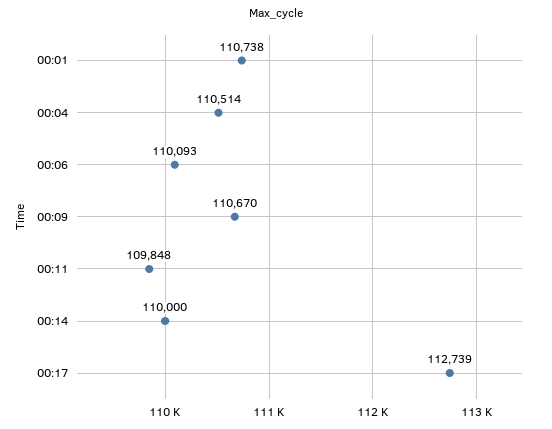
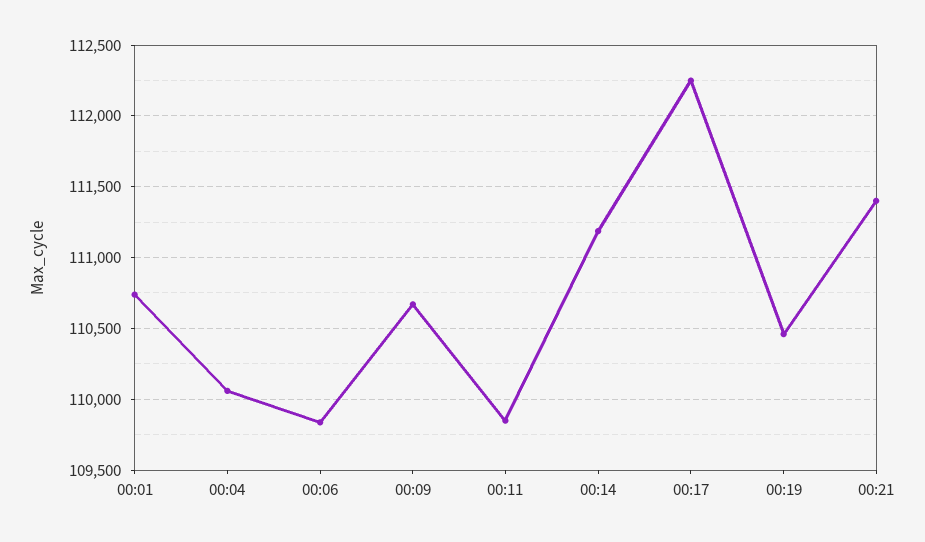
00:04: 110514 -> 110050
00:06: 110093 -> 109850
00:14: 110000 -> 111200
00:17: 112739 -> 112250
00:19: none -> 110450
00:21: none -> 111400

